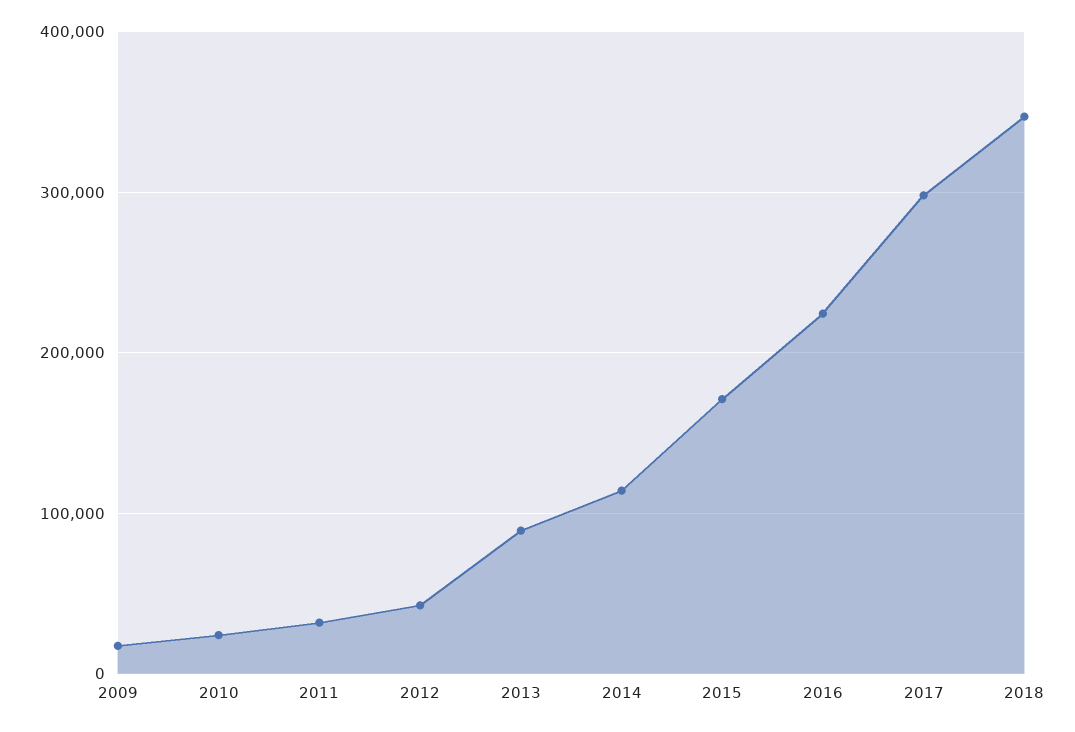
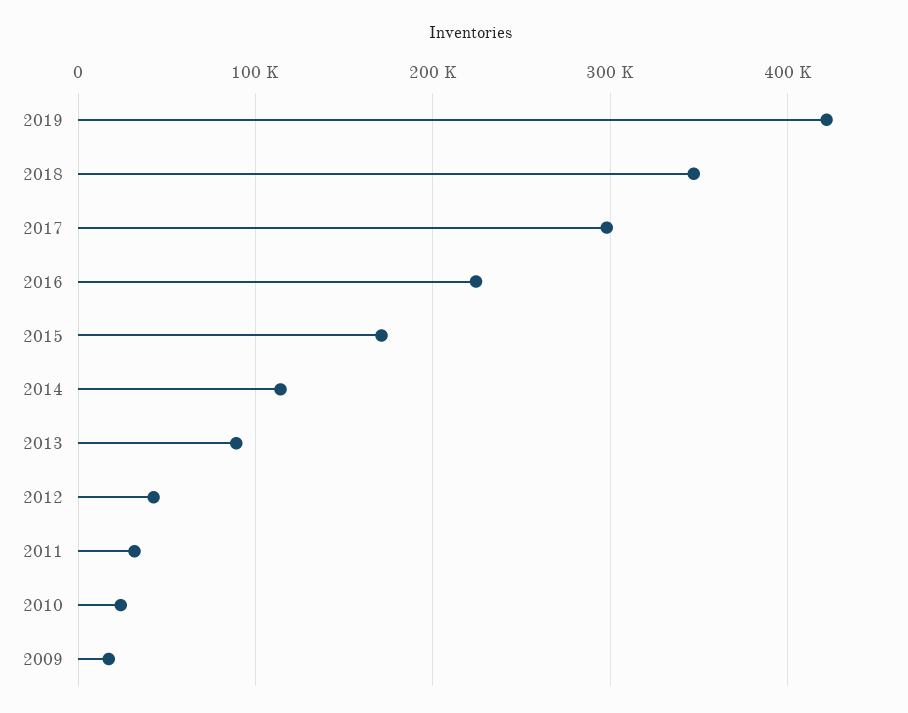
2019: none -> 420000

